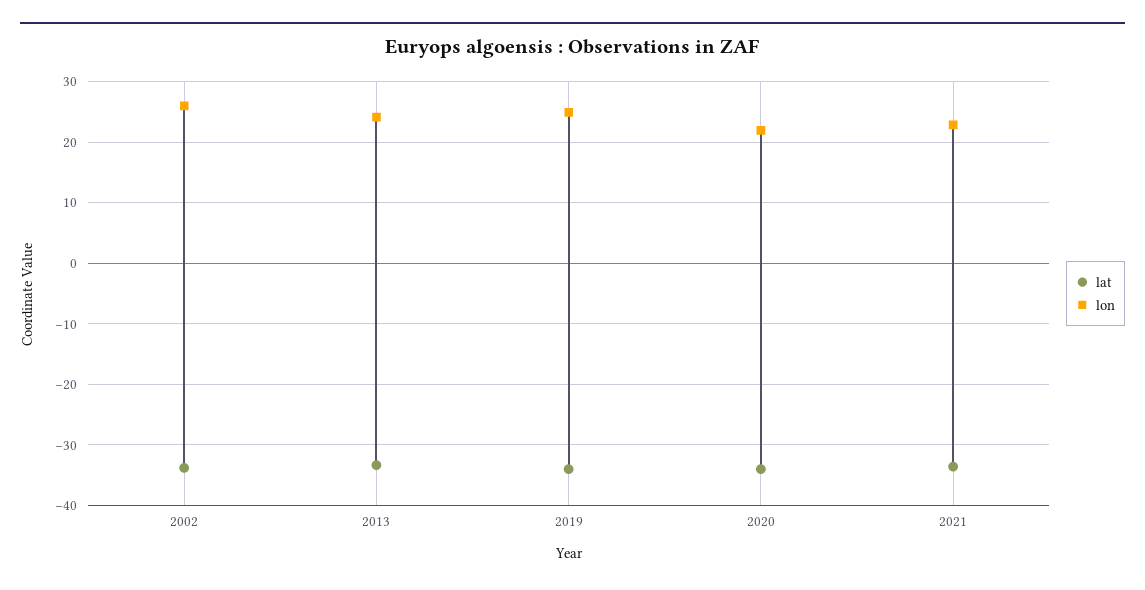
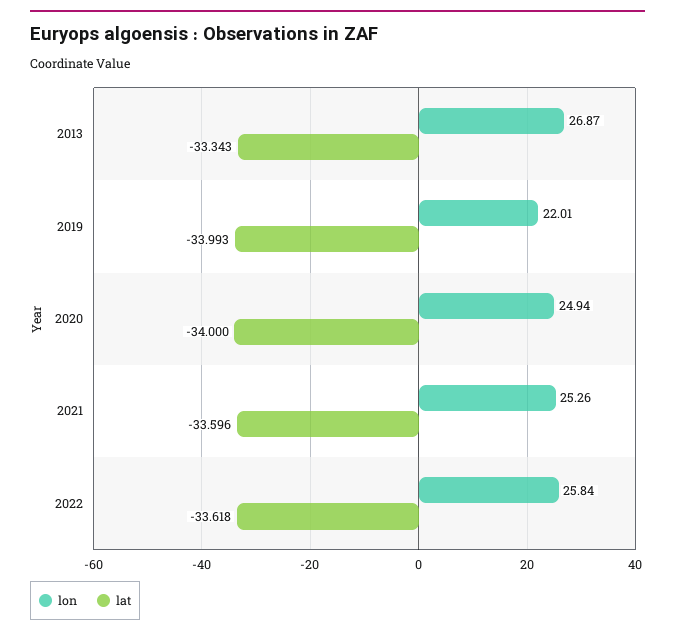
lat, 2002: -34 -> none
lon, 2002: 26 -> none
lon, 2013: 24 -> 26.87
lon, 2019: 25 -> 22.01
lon, 2020: 22 -> 24.94
lon, 2021: 23 -> 25.26
lon, 2022: none -> 25.84
lat, 2022: none -> -33.618

